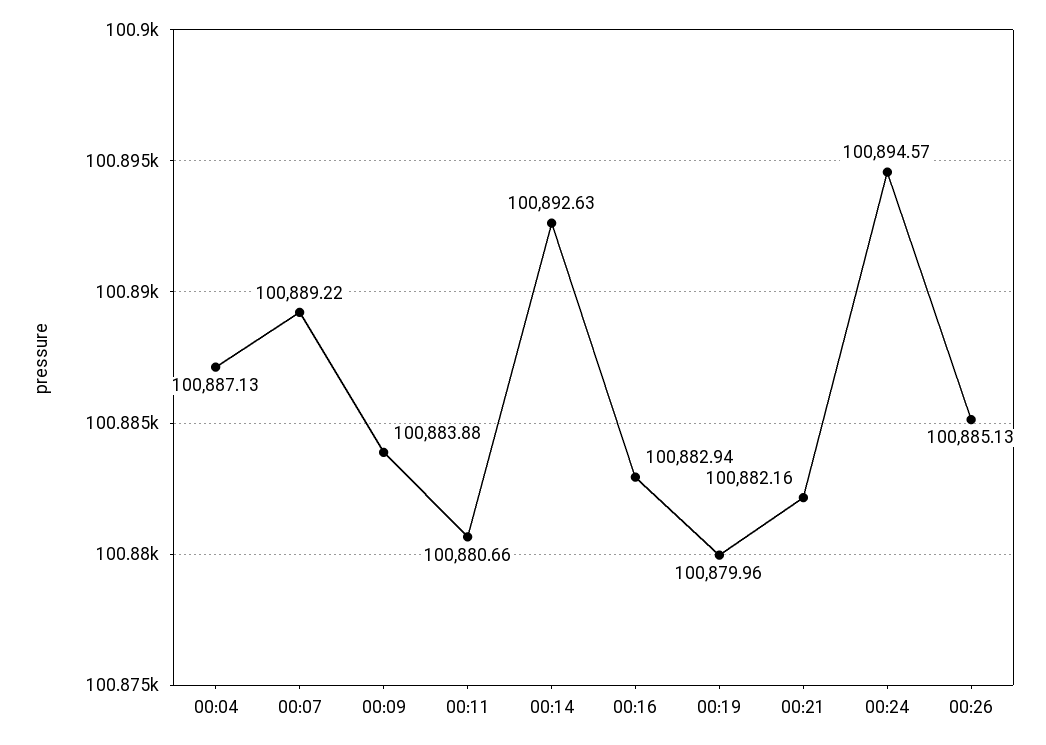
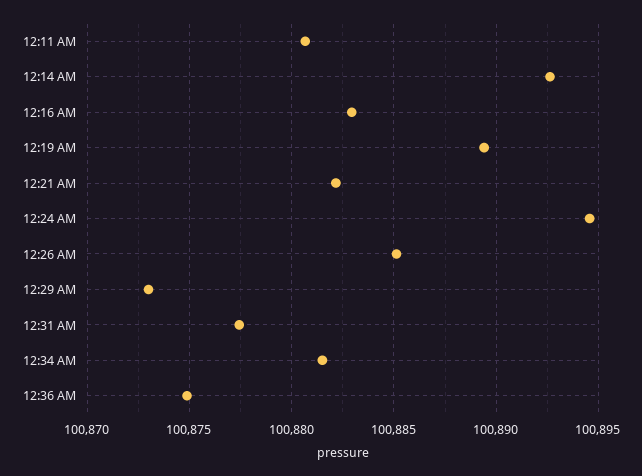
00:04: 100887.13 -> none
00:07: 100889.22 -> none
00:09: 100883.88 -> none
00:19: 100879.96 -> 100889.5
12:29 AM: none -> 100873
12:31 AM: none -> 100877.5
12:34 AM: none -> 100881.5
12:36 AM: none -> 100875

